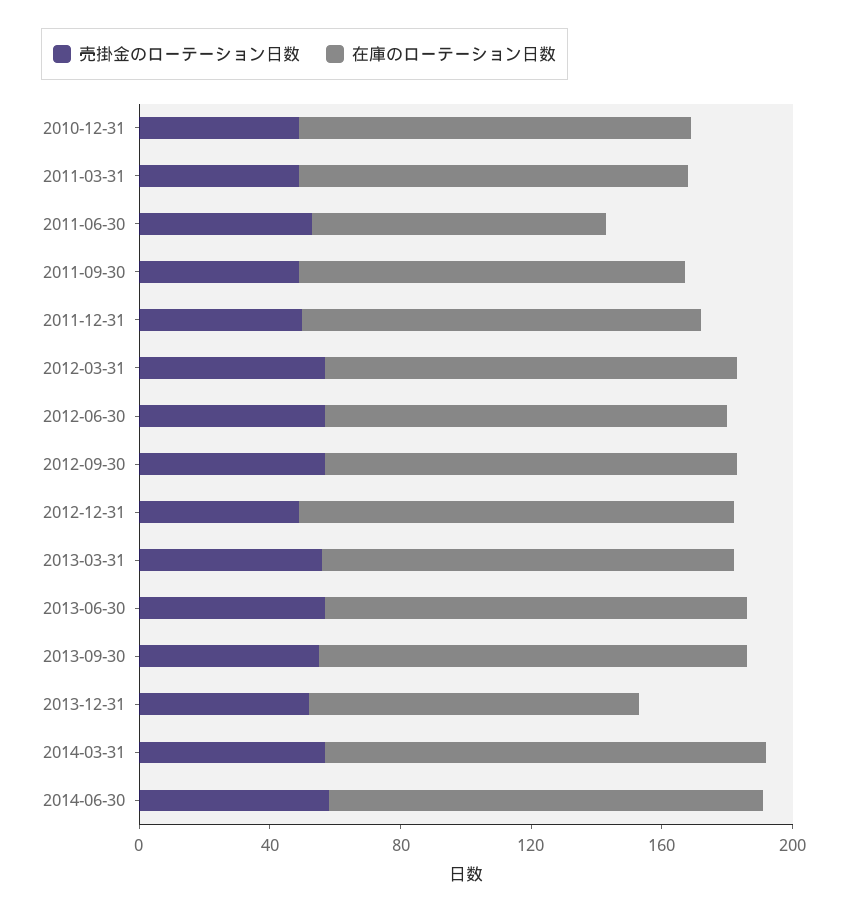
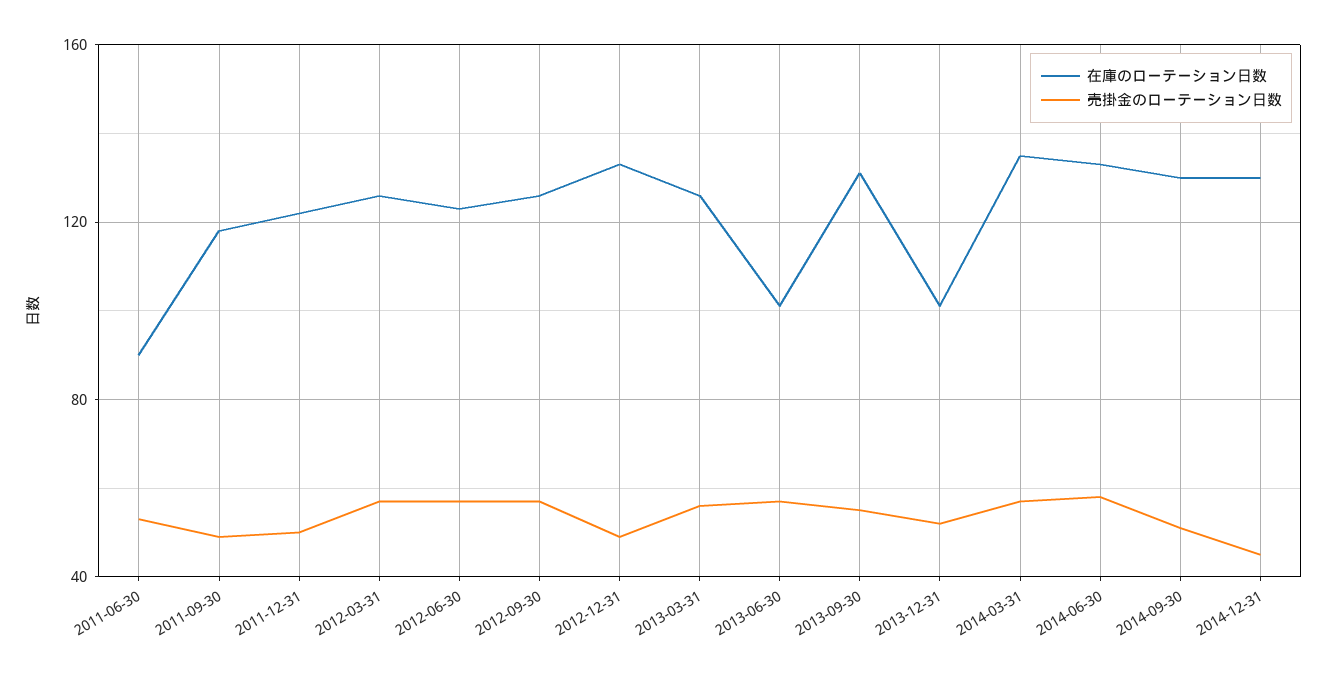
売掛金のローテーション日数, 2010-12-31: 50 -> none
在庫のローテーション日数, 2010-12-31: 120 -> none
売掛金のローテーション日数, 2011-03-31: 50 -> none
在庫のローテーション日数, 2011-03-31: 120 -> none
在庫のローテーション日数, 2013-06-30: 130 -> 100
在庫のローテーション日数, 2014-09-30: none -> 130
売掛金のローテーション日数, 2014-09-30: none -> 50
在庫のローテーション日数, 2014-12-31: none -> 130
売掛金のローテーション日数, 2014-12-31: none -> 45

